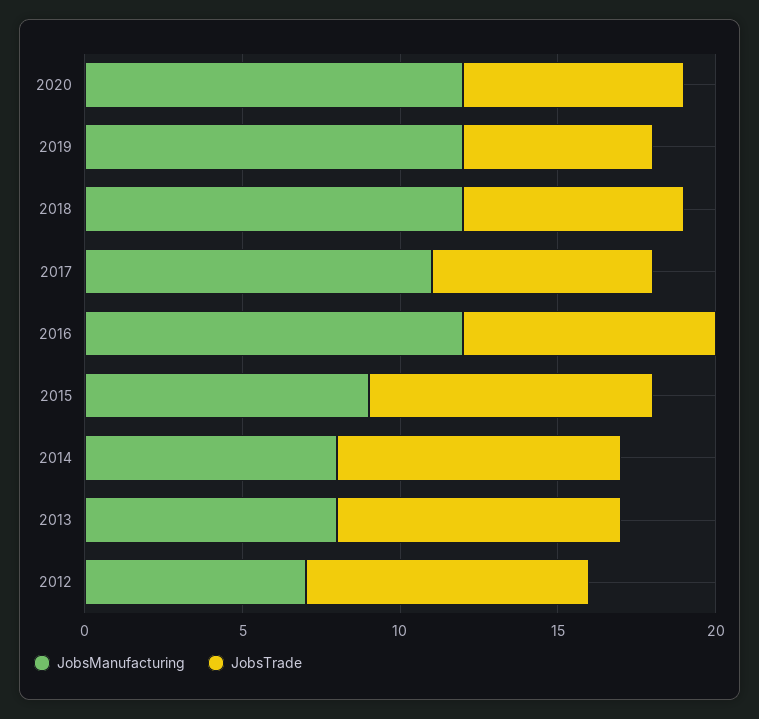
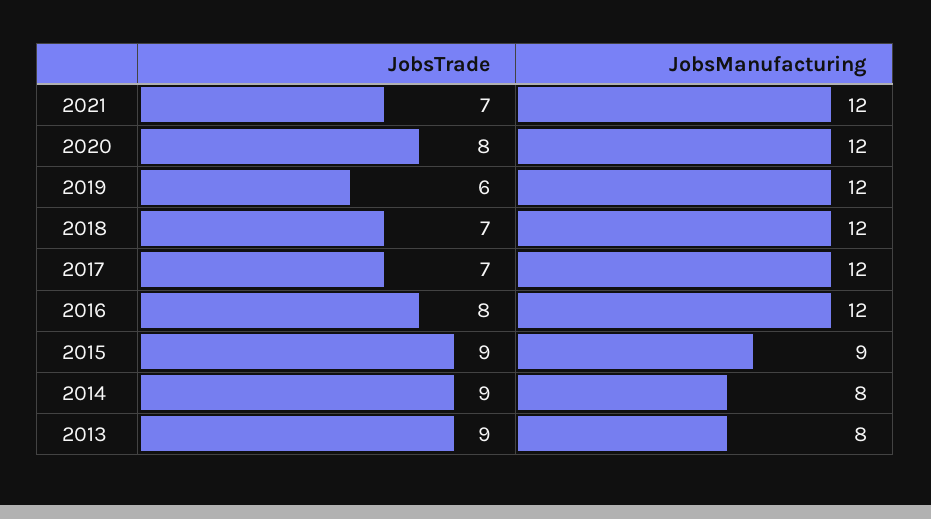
JobsTrade, 2020: 7 -> 8
JobsManufacturing, 2017: 11 -> 12
JobsManufacturing, 2012: 7 -> none
JobsTrade, 2012: 9 -> none
JobsTrade, 2021: none -> 7
JobsManufacturing, 2021: none -> 12

